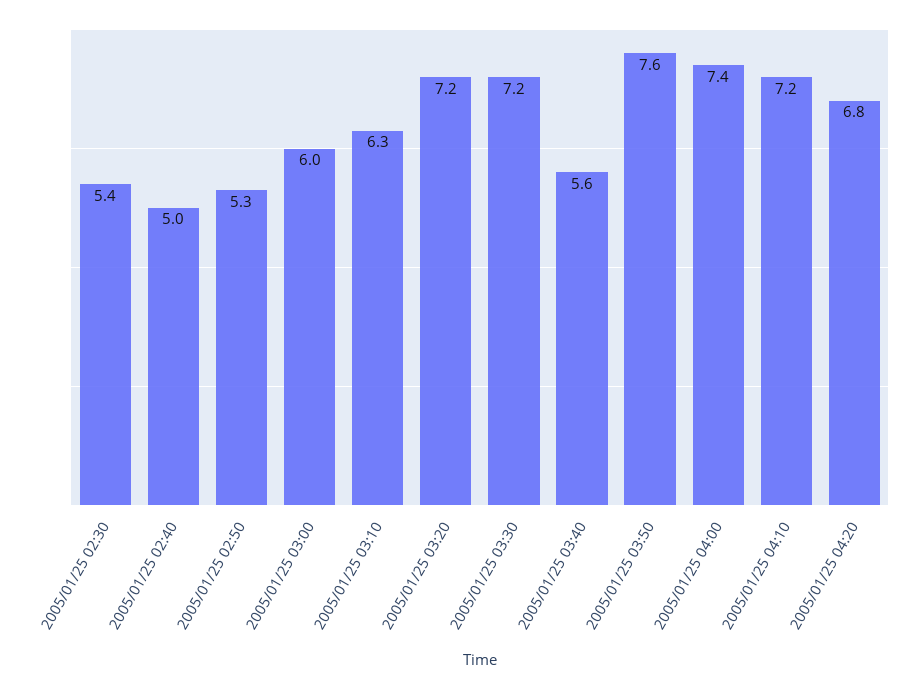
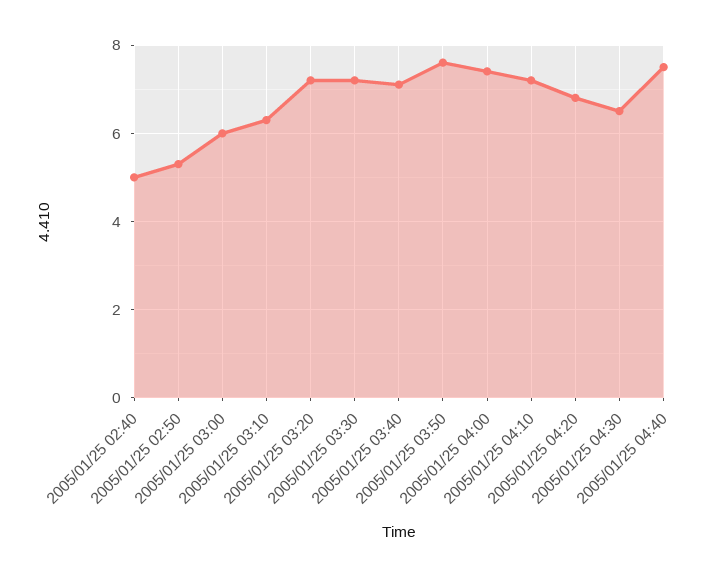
2005/01/25 02:30: 5.4 -> none
2005/01/25 03:40: 5.6 -> 7
2005/01/25 04:30: none -> 6.5
2005/01/25 04:40: none -> 7.5

